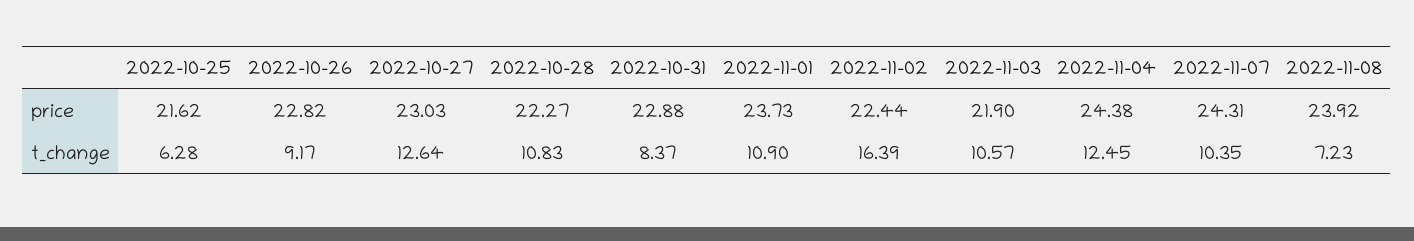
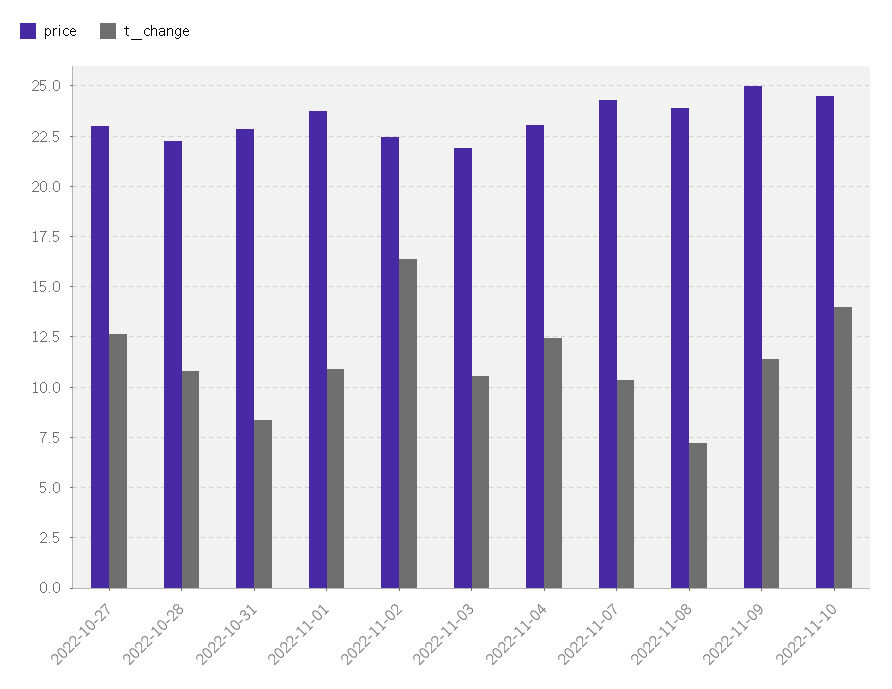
price, 2022-10-25: 21.62 -> none
price, 2022-10-26: 22.82 -> none
price, 2022-11-04: 24.38 -> 23
t_change, 2022-10-25: 6.28 -> none
t_change, 2022-10-26: 9.17 -> none
price, 2022-11-09: none -> 25
t_change, 2022-11-09: none -> 11.5
price, 2022-11-10: none -> 24.5
t_change, 2022-11-10: none -> 14

